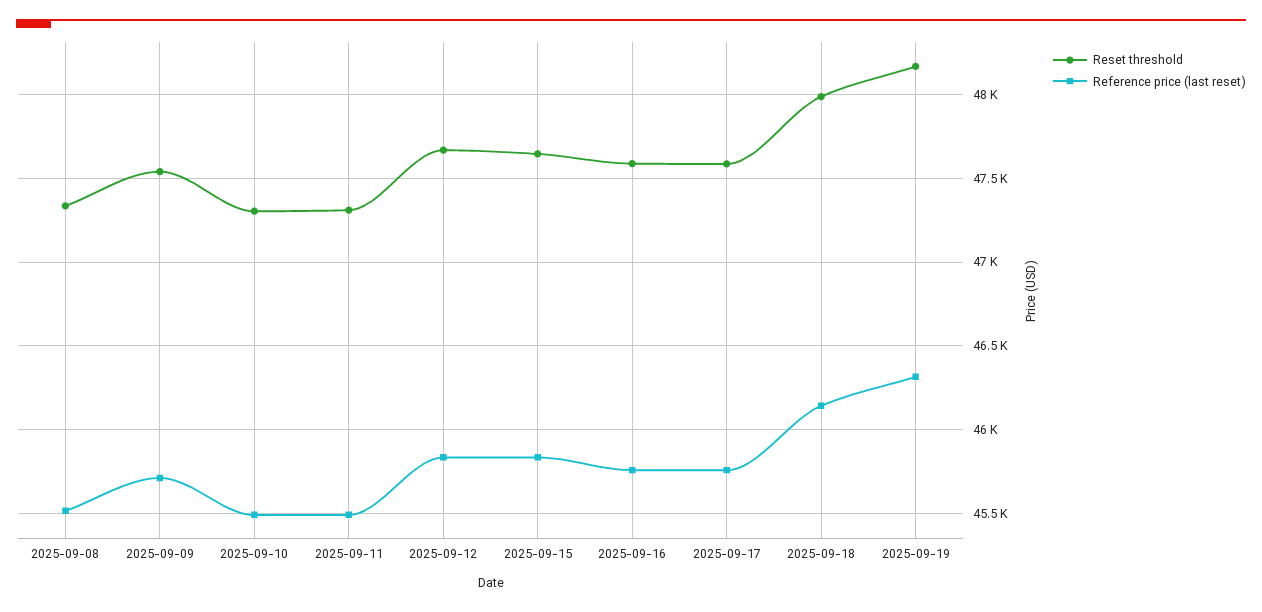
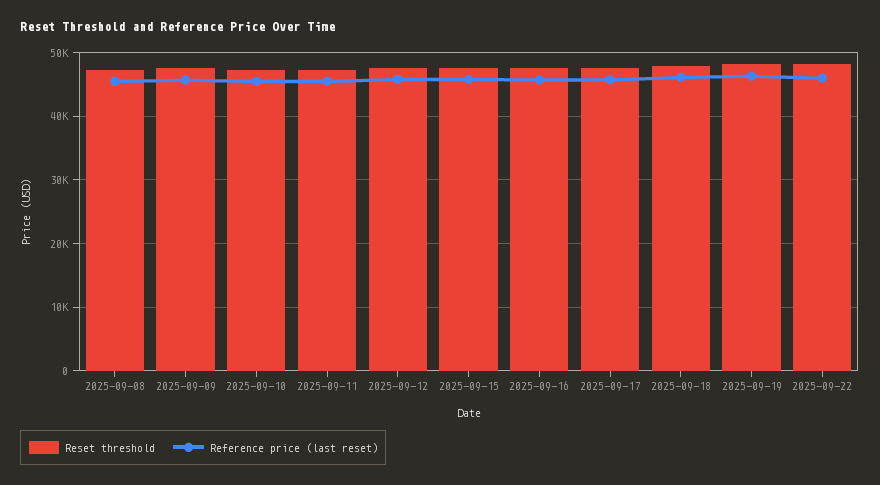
Reset threshold, 2025-09-22: none -> 48000
Reference price (last reset), 2025-09-22: none -> 46000

